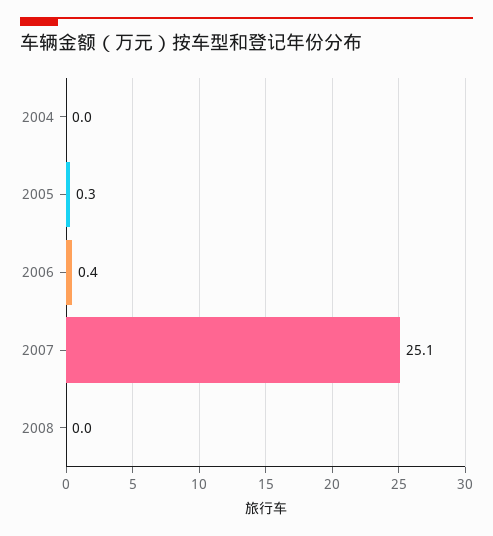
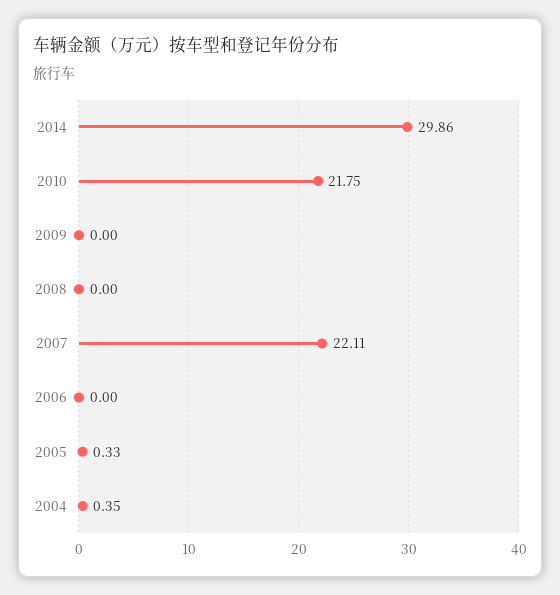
2004: 0 -> 0.35
2006: 0.4 -> 0
2007: 25.1 -> 22.11
2014: none -> 29.86
2010: none -> 21.75
2009: none -> 0

